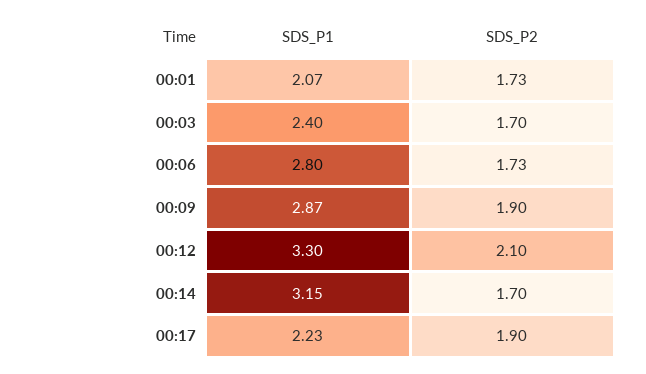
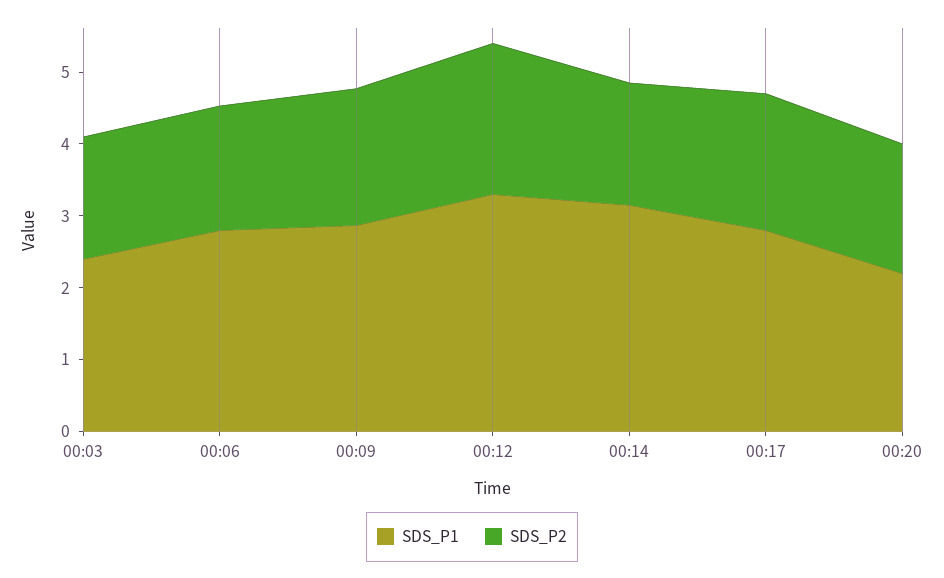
SDS_P1, 00:01: 2.07 -> none
SDS_P2, 00:01: 1.73 -> none
SDS_P1, 00:17: 2.23 -> 2.8
SDS_P1, 00:20: none -> 2.2
SDS_P2, 00:20: none -> 1.8

